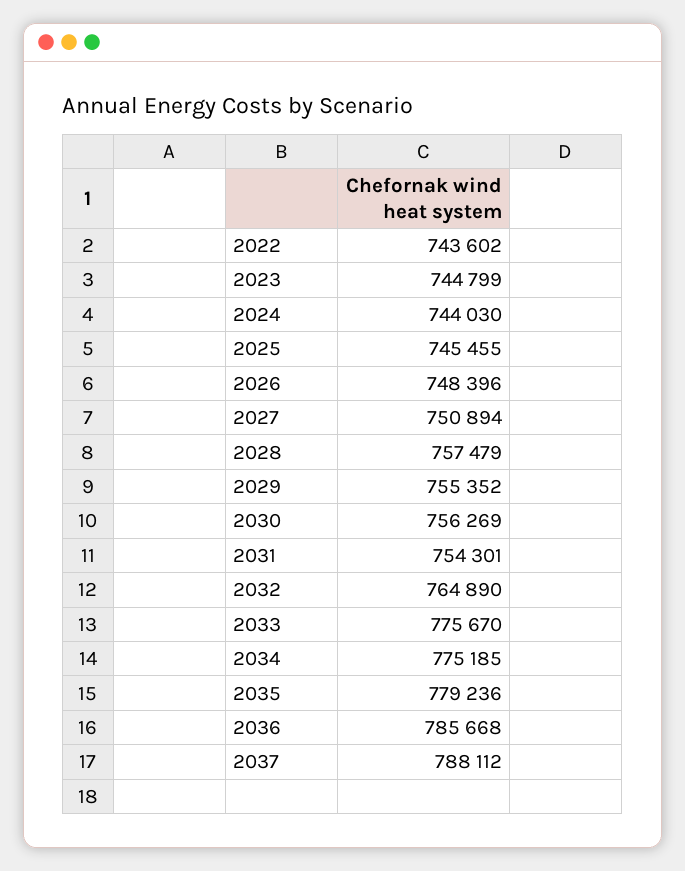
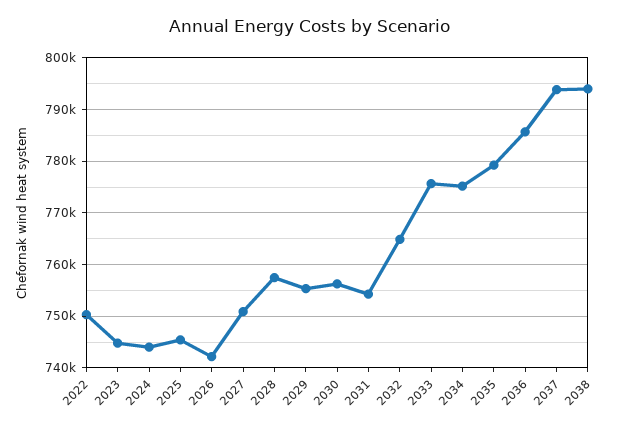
2022: 743602 -> 750000
2026: 748396 -> 742000
2037: 788112 -> 794000
2038: none -> 794000

